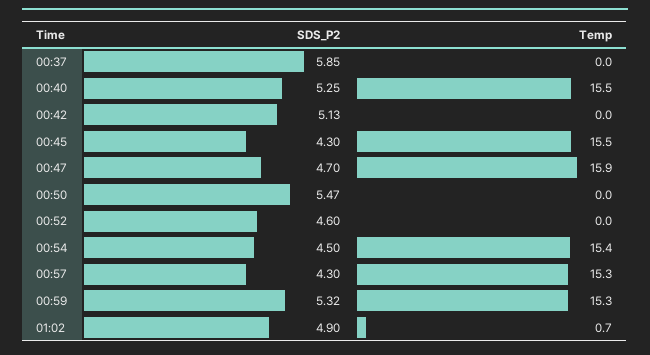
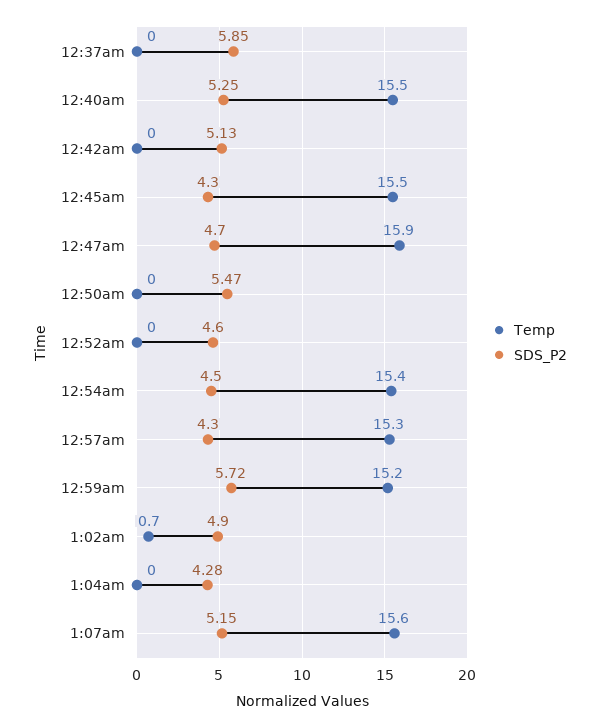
SDS_P2, 00:59: 5.32 -> 5.72
Temp, 00:59: 15.3 -> 15.2
Temp, 1:04am: none -> 0
SDS_P2, 1:04am: none -> 4.28
Temp, 1:07am: none -> 15.6
SDS_P2, 1:07am: none -> 5.15

